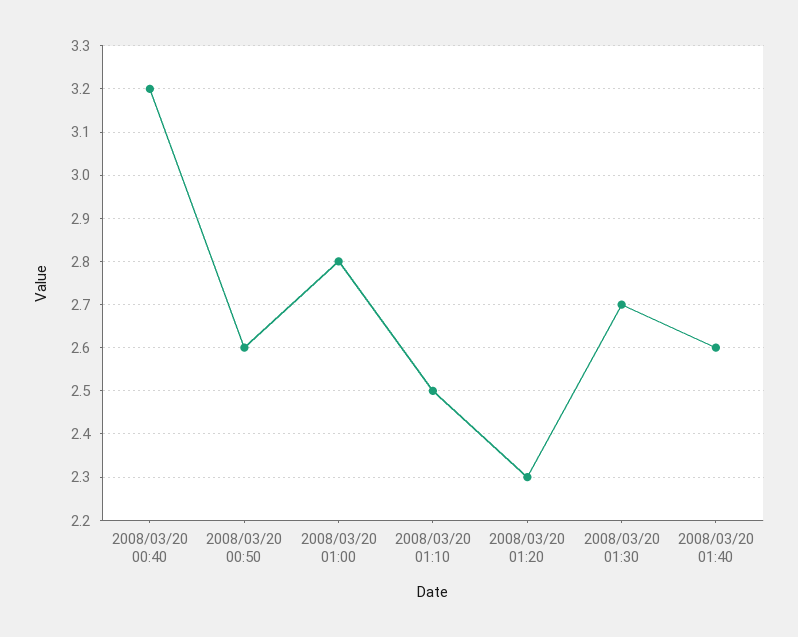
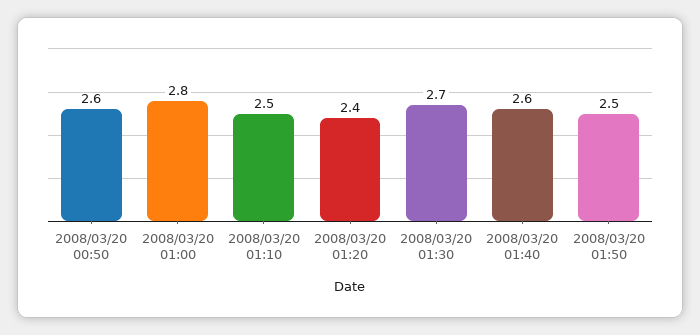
2008/03/20 00:40: 3.2 -> none
2008/03/20 01:20: 2.3 -> 2.4
2008/03/20 01:50: none -> 2.5

